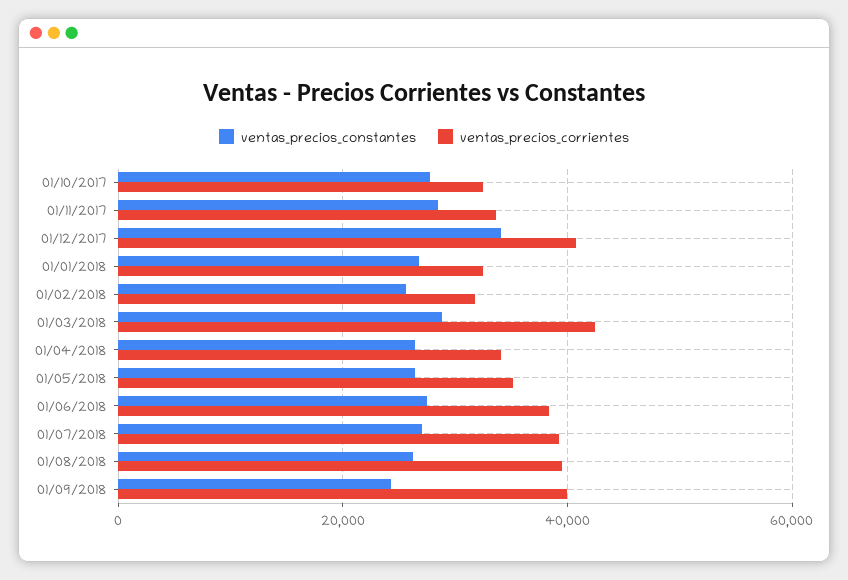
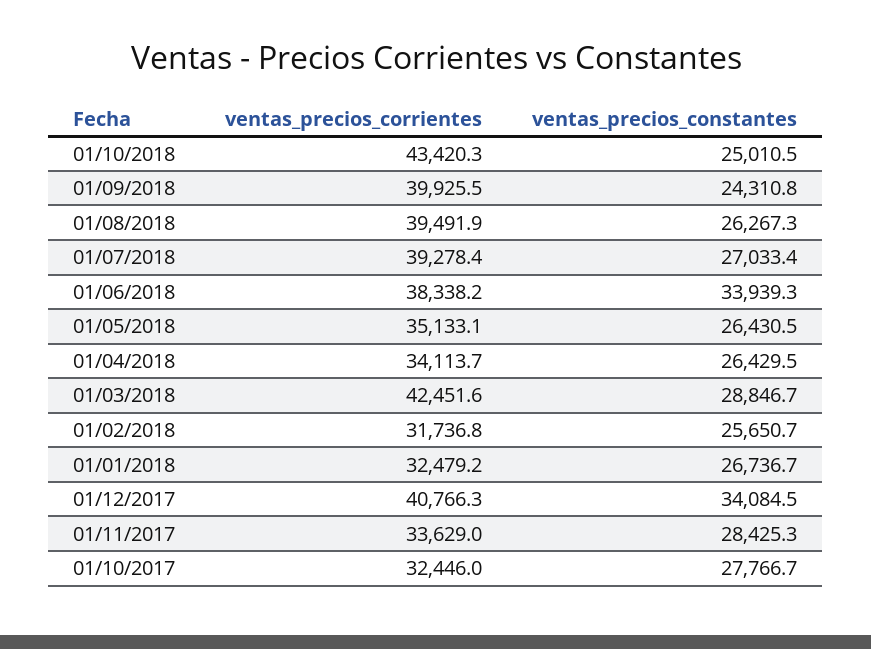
ventas_precios_constantes, 01/06/2018: 28000 -> 33939.3
ventas_precios_corrientes, 01/10/2018: none -> 43420.3
ventas_precios_constantes, 01/10/2018: none -> 25010.5

